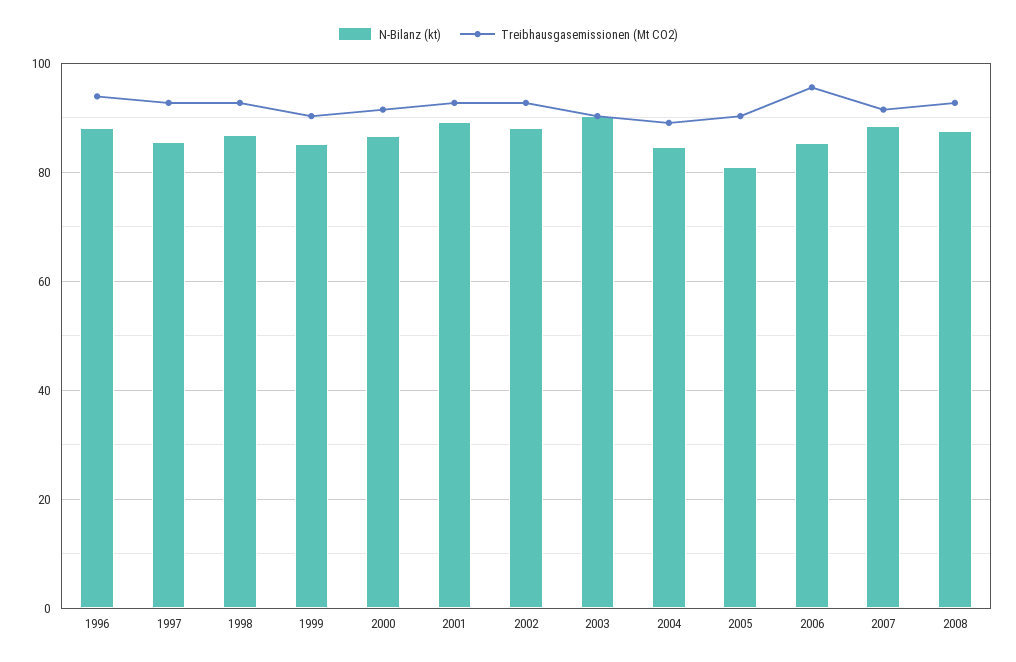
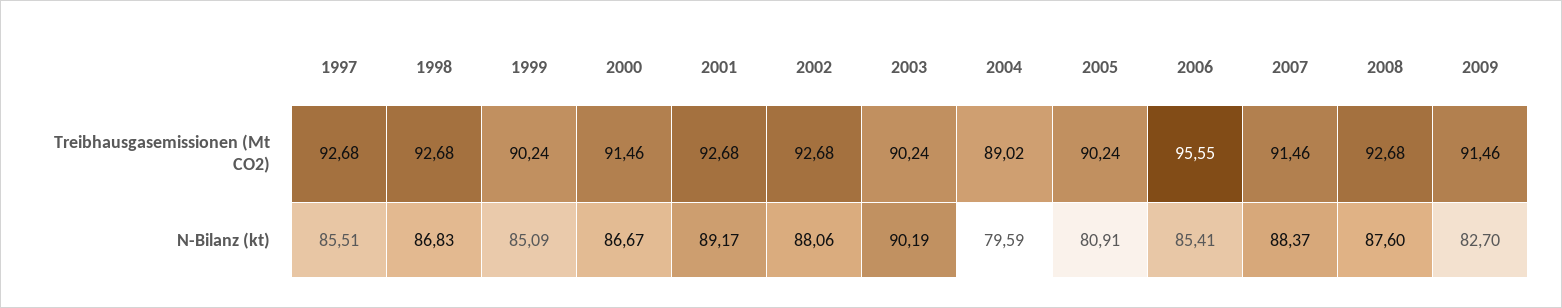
N-Bilanz (kt), 1996: 88 -> none
Treibhausgasemissionen (Mt CO2), 1996: 94 -> none
N-Bilanz (kt), 2004: 84 -> 79.59
Treibhausgasemissionen (Mt CO2), 2009: none -> 91.46
N-Bilanz (kt), 2009: none -> 82.7

